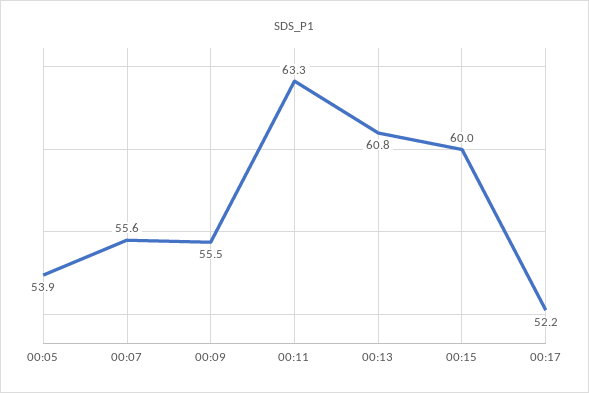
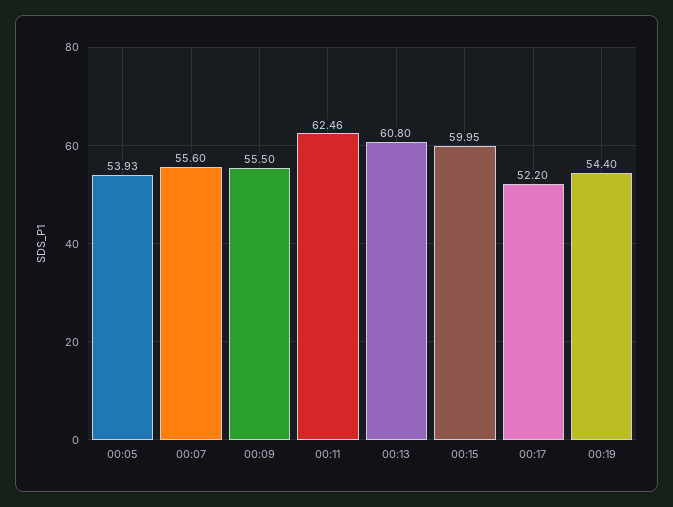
00:11: 63.3 -> 62.46
00:19: none -> 54.4

